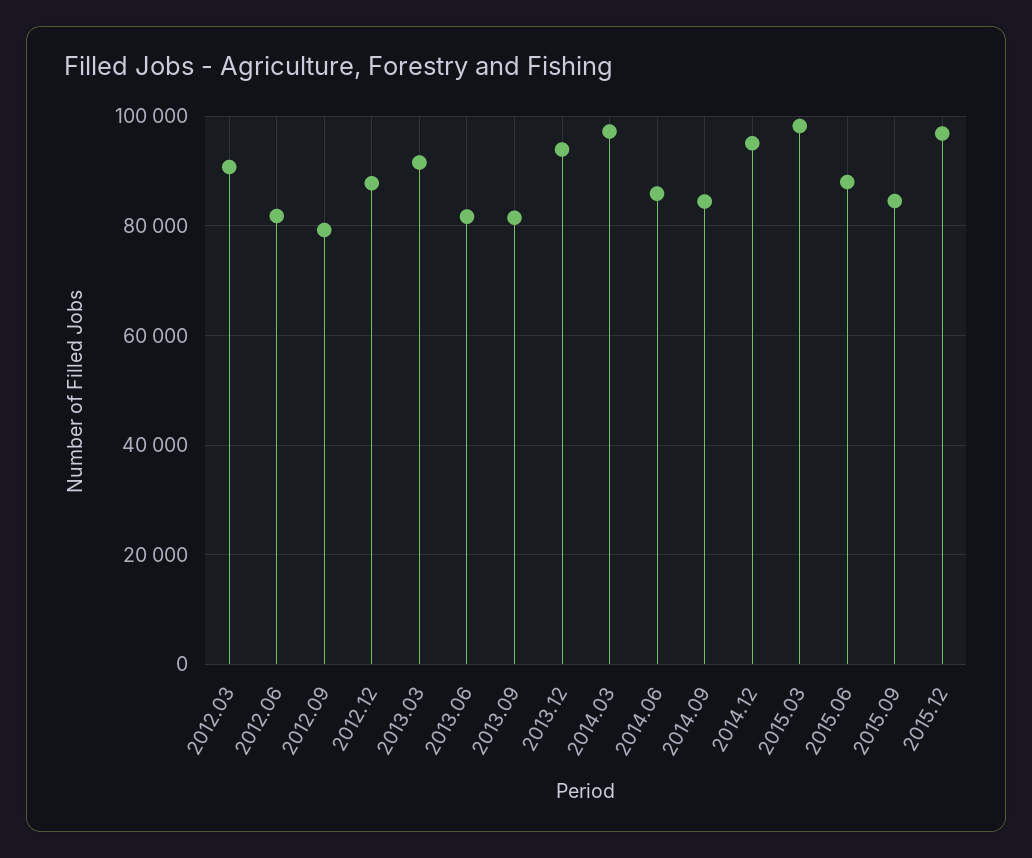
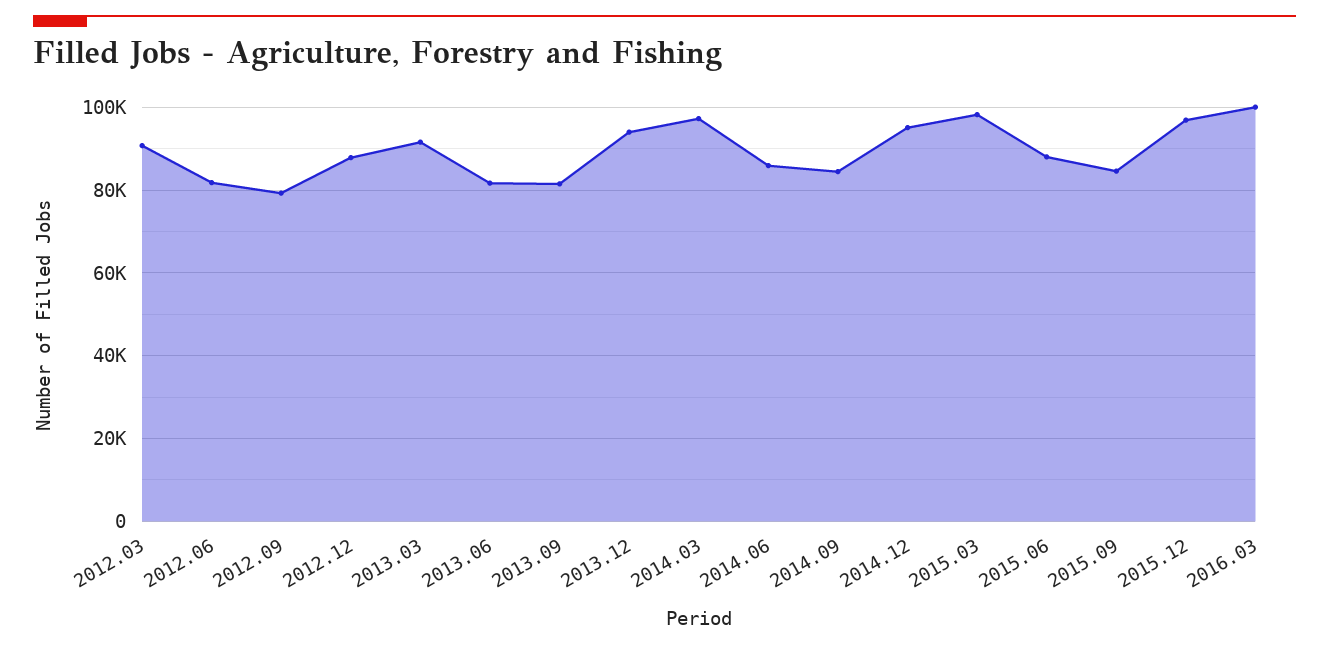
2016.03: none -> 100000

